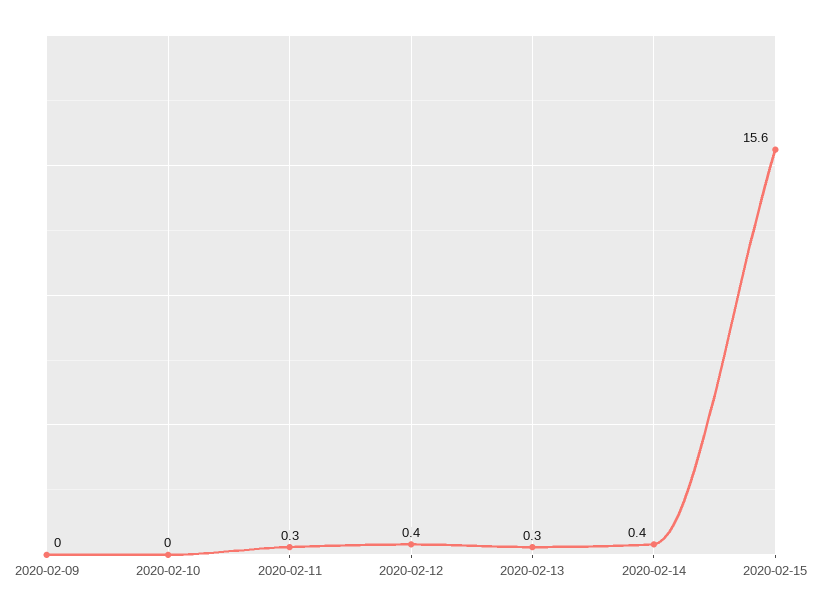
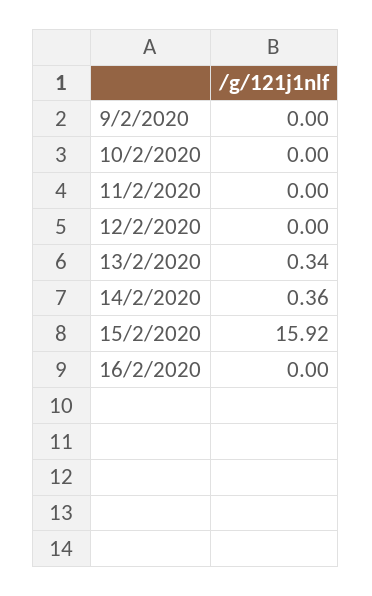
2020-02-11: 0.3 -> 0
2020-02-12: 0.4 -> 0
2020-02-15: 15.6 -> 15.92
16/2/2020: none -> 0

